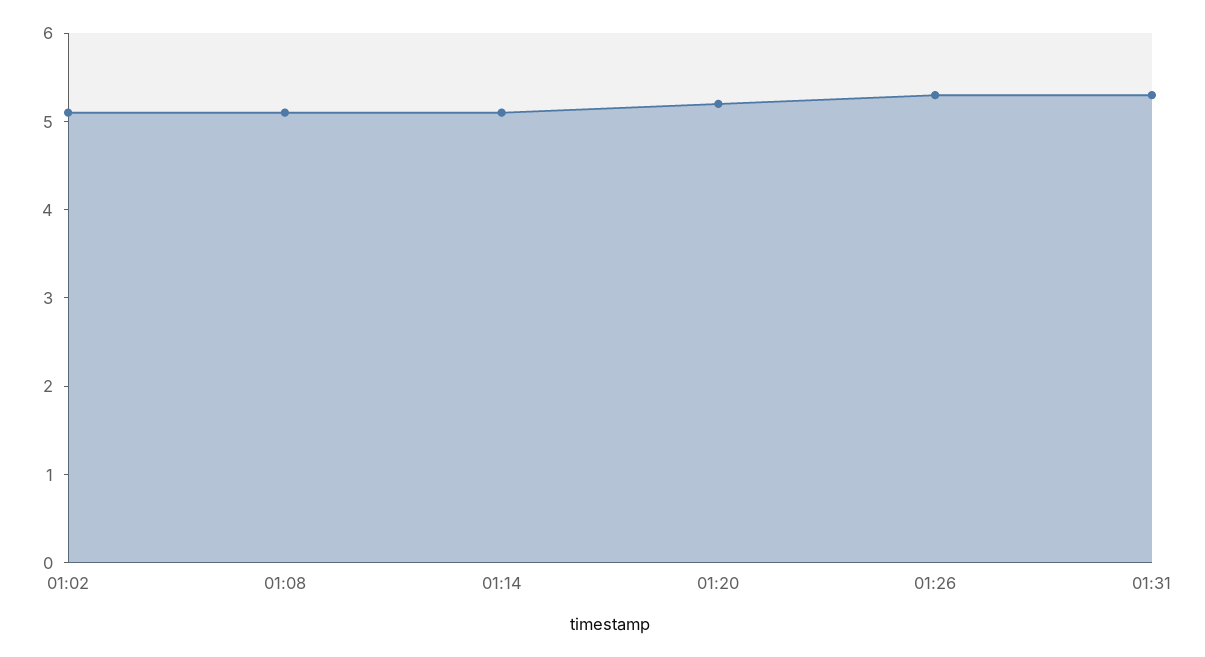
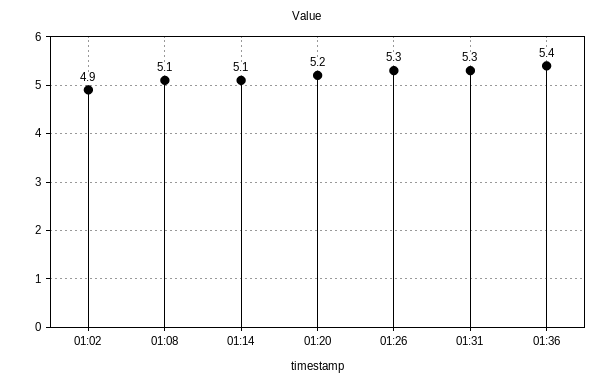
01:02: 5.1 -> 4.9
01:36: none -> 5.4

